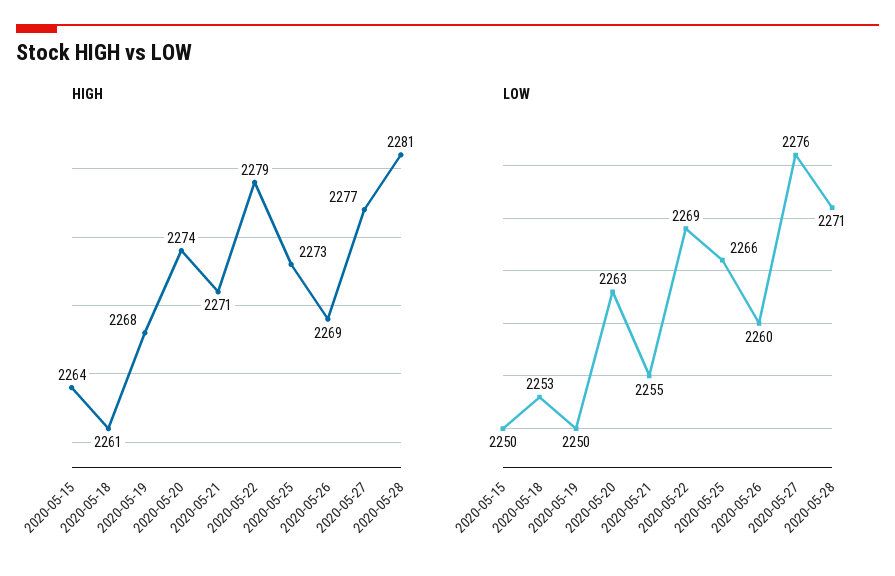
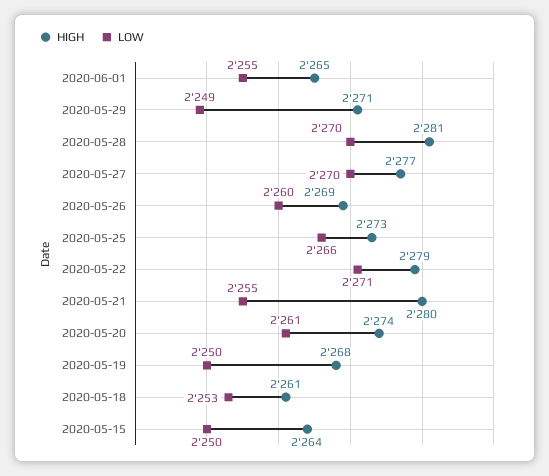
HIGH, 2020-05-21: 2271 -> 2280
LOW, 2020-05-20: 2263 -> 2261
LOW, 2020-05-22: 2269 -> 2271
LOW, 2020-05-27: 2276 -> 2270
LOW, 2020-05-28: 2271 -> 2270
HIGH, 2020-06-01: none -> 2265
LOW, 2020-06-01: none -> 2255
HIGH, 2020-05-29: none -> 2271
LOW, 2020-05-29: none -> 2249

